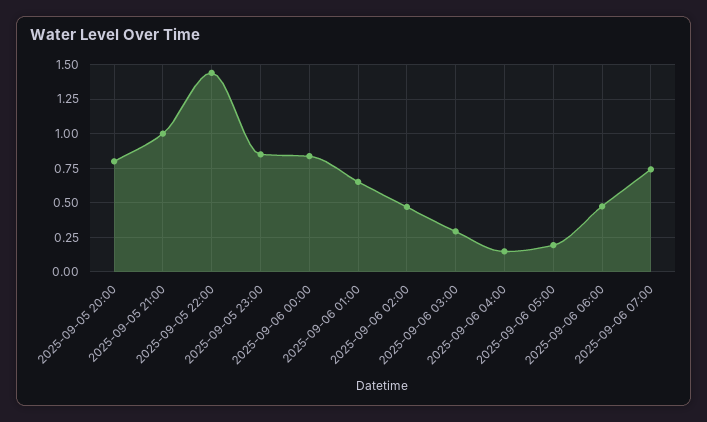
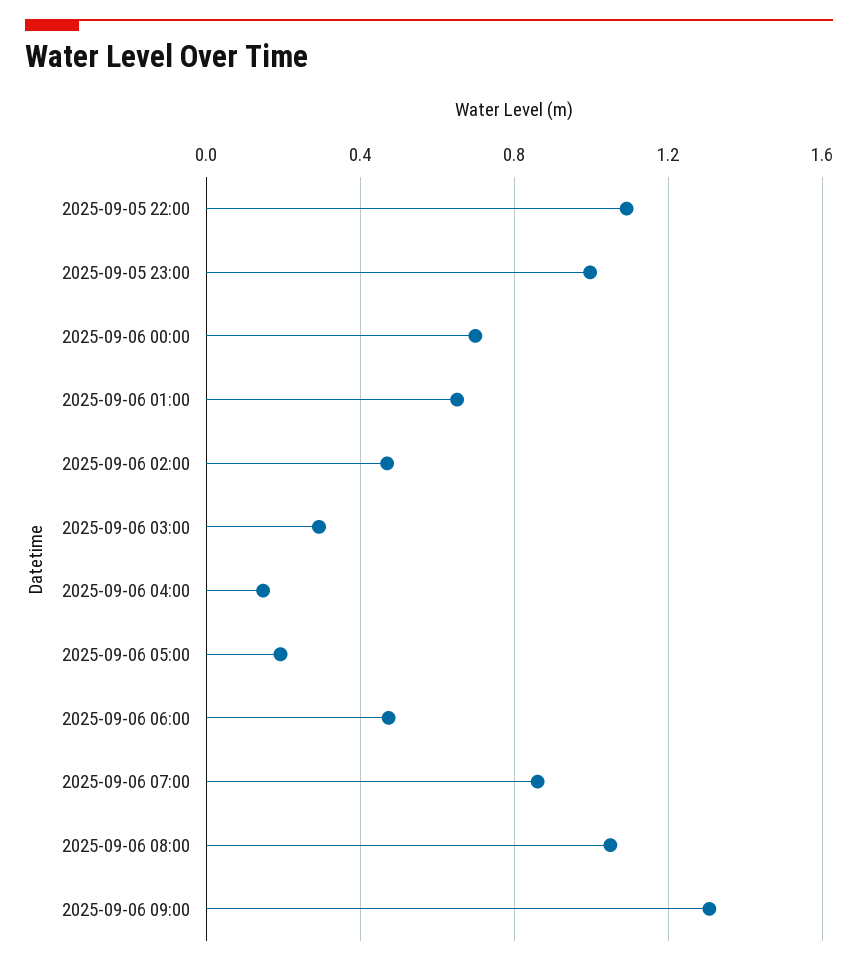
2025-09-05 20:00: 0.8 -> none
2025-09-05 21:00: 1 -> none
2025-09-05 22:00: 1.45 -> 1.1
2025-09-05 23:00: 0.85 -> 1
2025-09-06 00:00: 0.85 -> 0.7
2025-09-06 07:00: 0.75 -> 0.85
2025-09-06 08:00: none -> 1.05
2025-09-06 09:00: none -> 1.3

